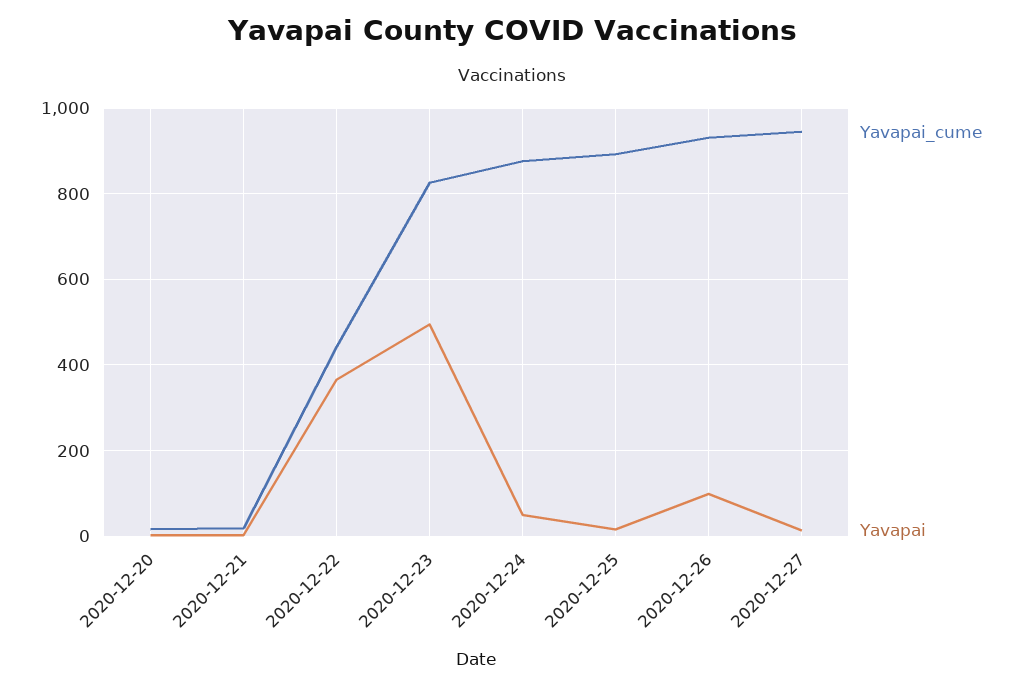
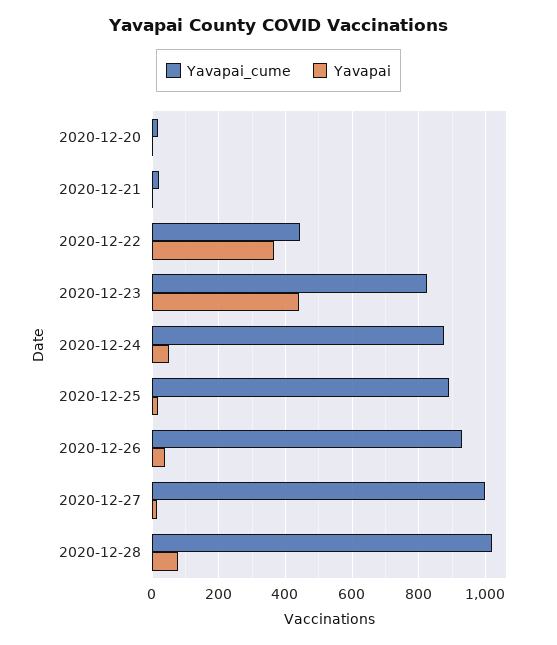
Yavapai, 2020-12-23: 500 -> 440
Yavapai, 2020-12-26: 100 -> 40
Yavapai_cume, 2020-12-27: 940 -> 1000
Yavapai_cume, 2020-12-28: none -> 1020
Yavapai, 2020-12-28: none -> 80

